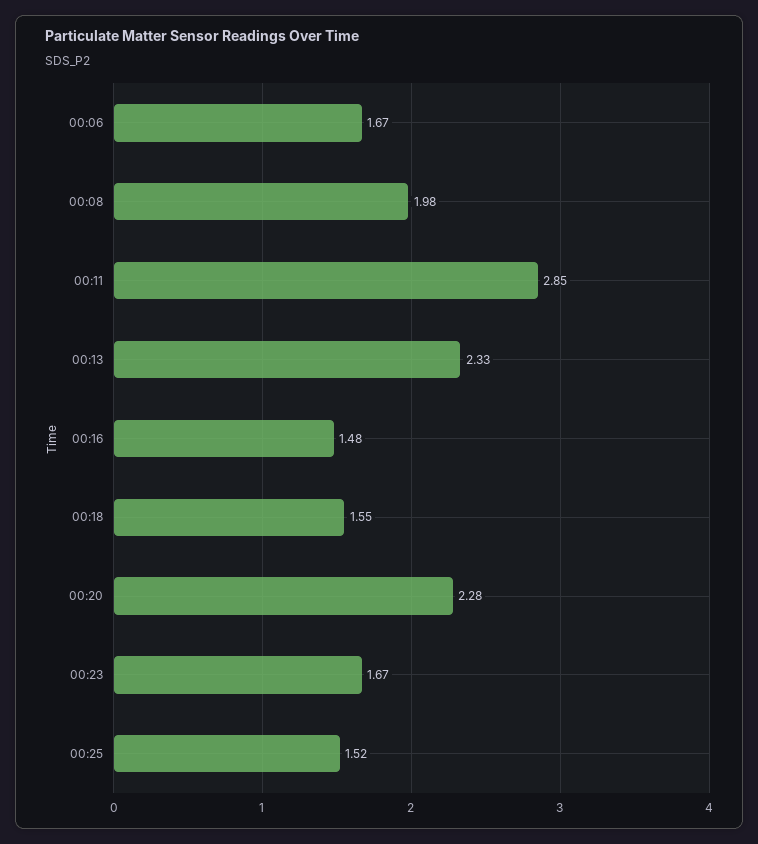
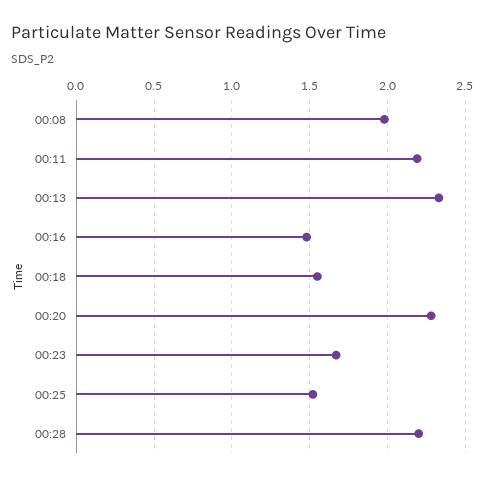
00:06: 1.67 -> none
00:11: 2.85 -> 2.2
00:28: none -> 2.2

